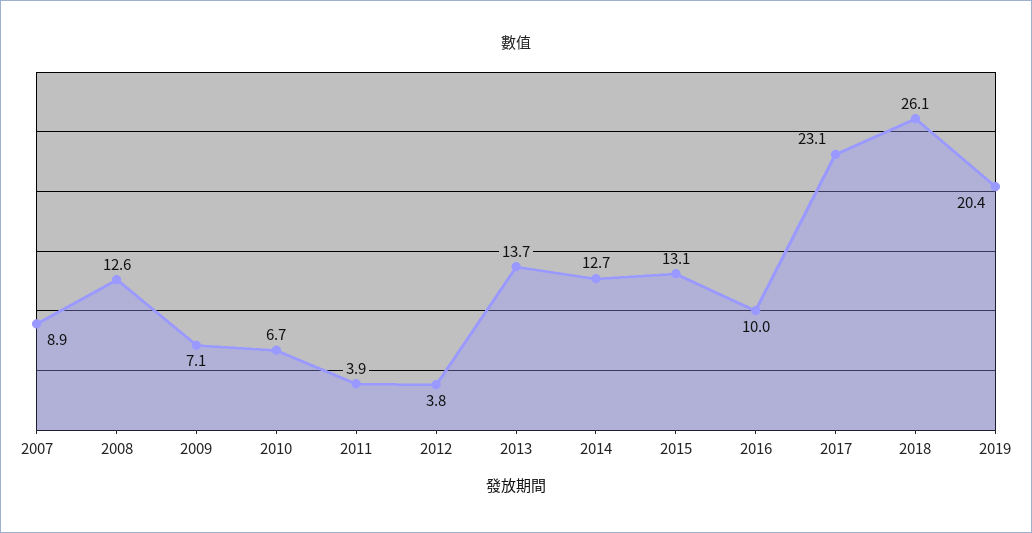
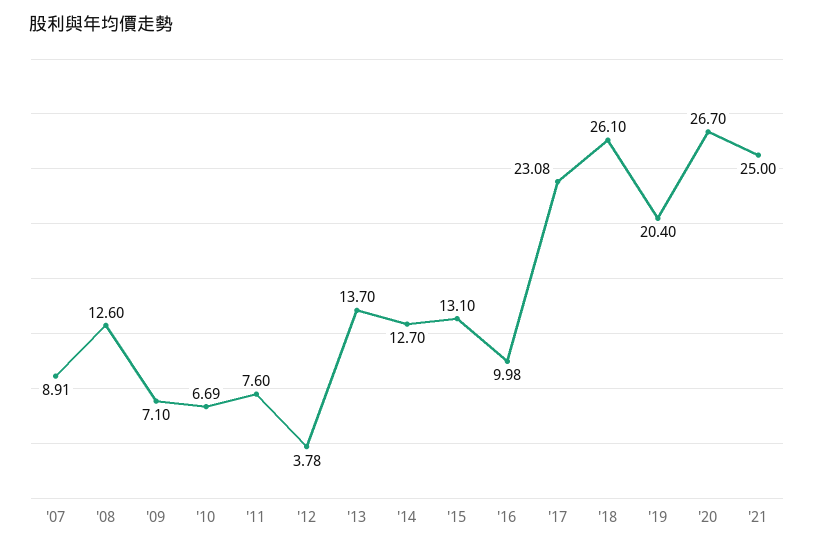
2011: 3.9 -> 7.6
'20: none -> 26.7
'21: none -> 25

